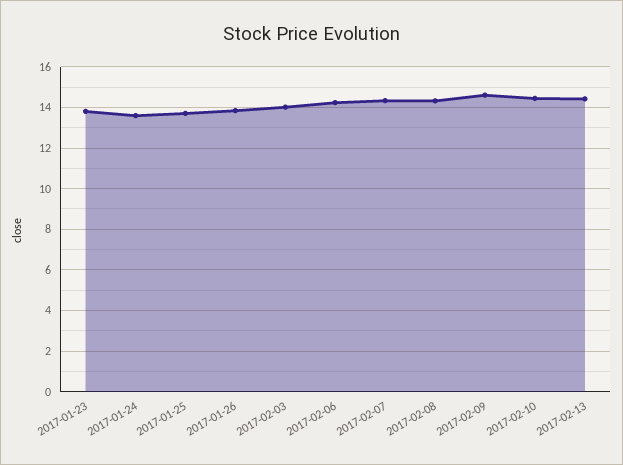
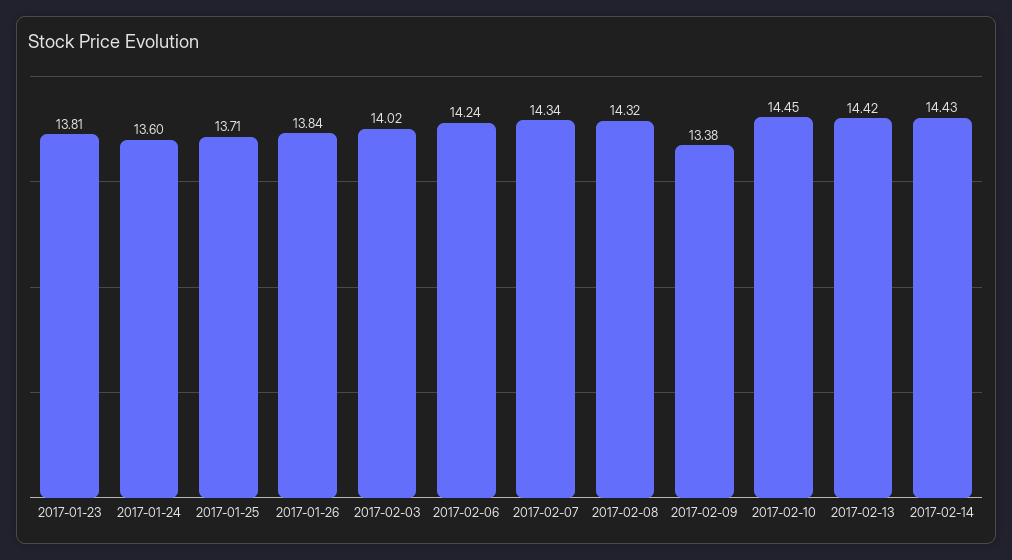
2017-02-09: 14.5 -> 13.38
2017-02-14: none -> 14.43

